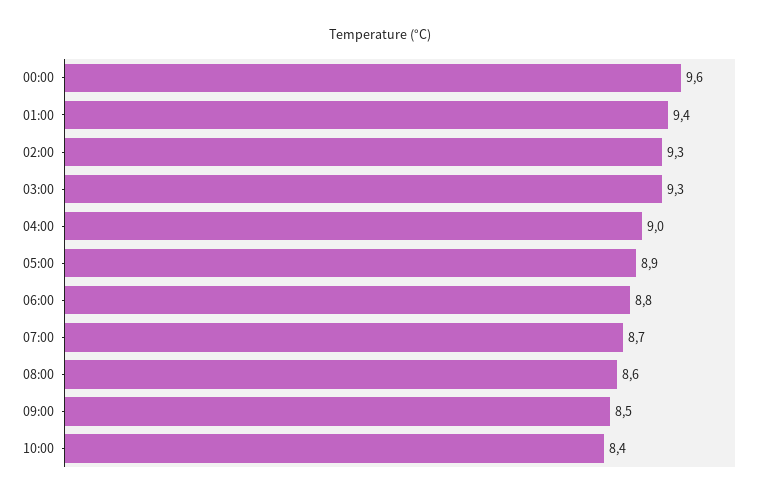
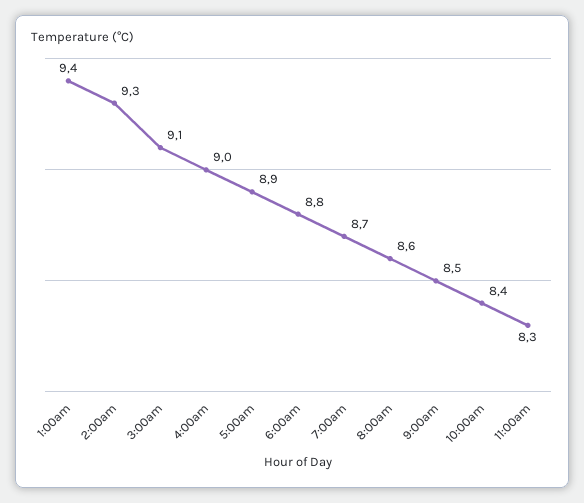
00:00: 9.6 -> none
03:00: 9.3 -> 9.1
11:00am: none -> 8.3

